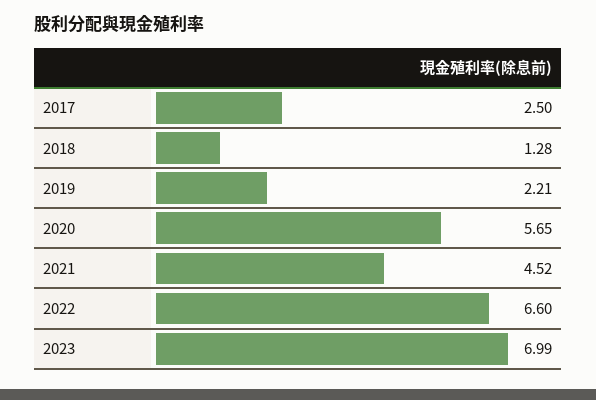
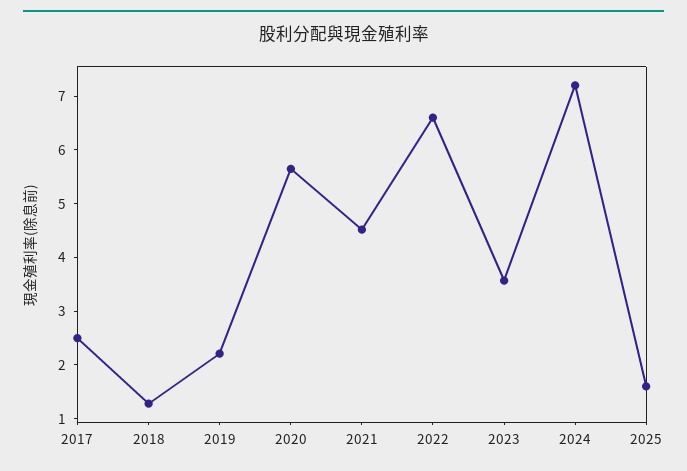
2023: 6.99 -> 3.6
2024: none -> 7.2
2025: none -> 1.6

